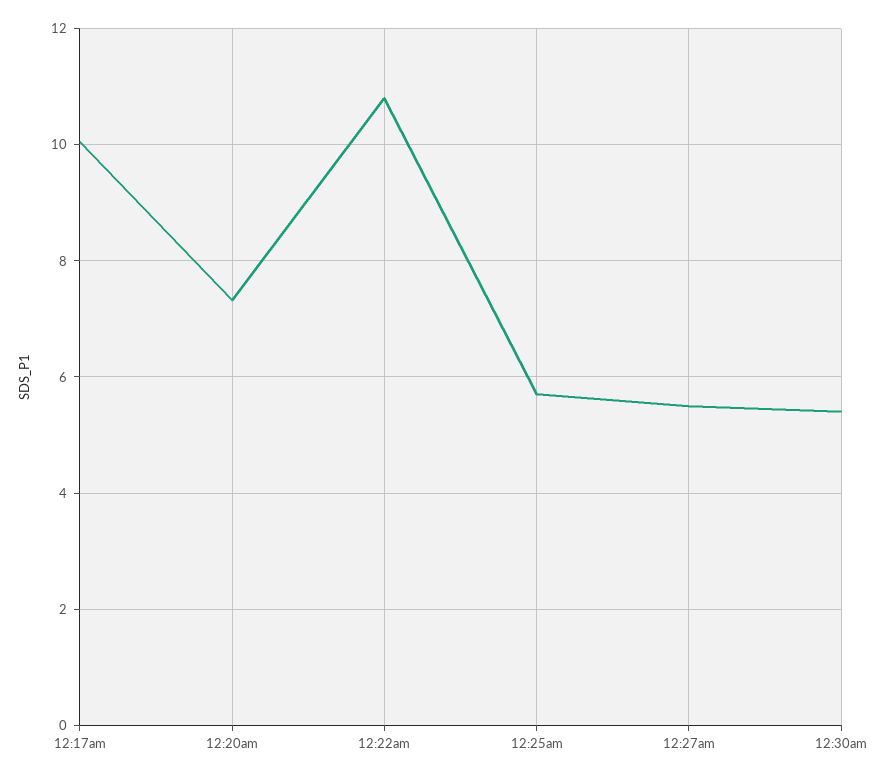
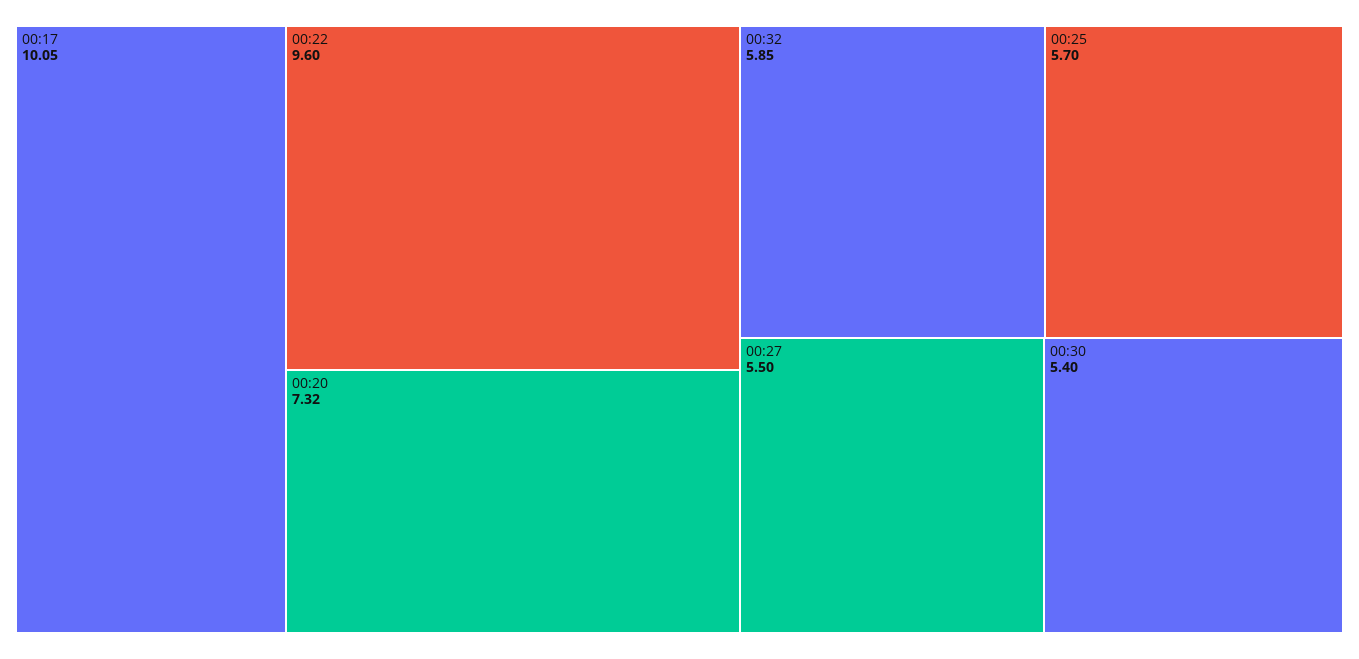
12:22am: 10.8 -> 9.6
00:32: none -> 5.85

